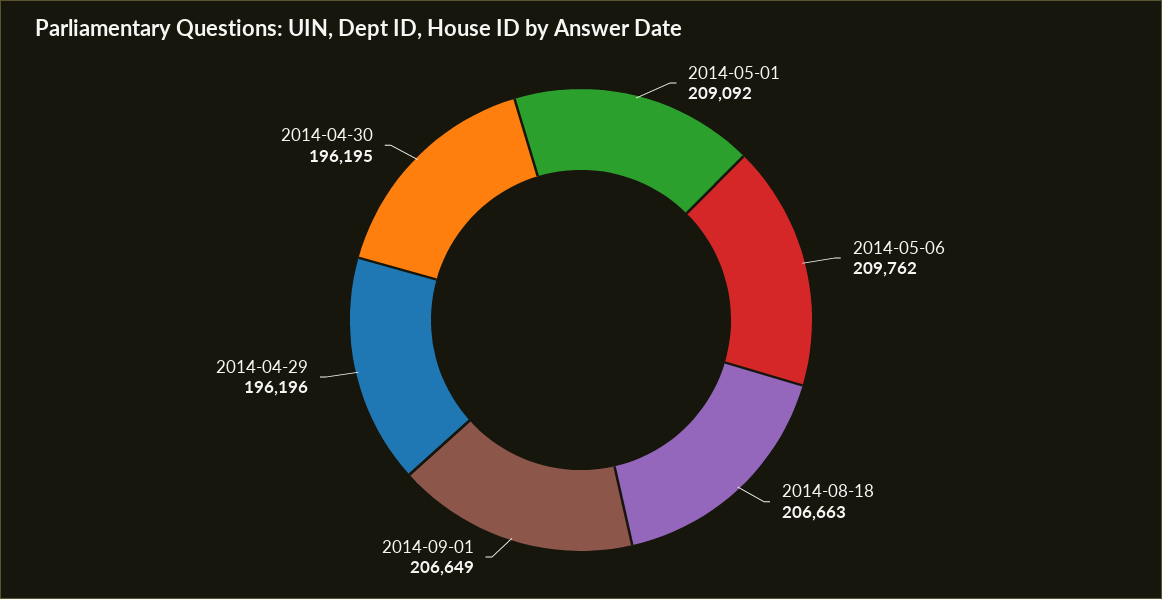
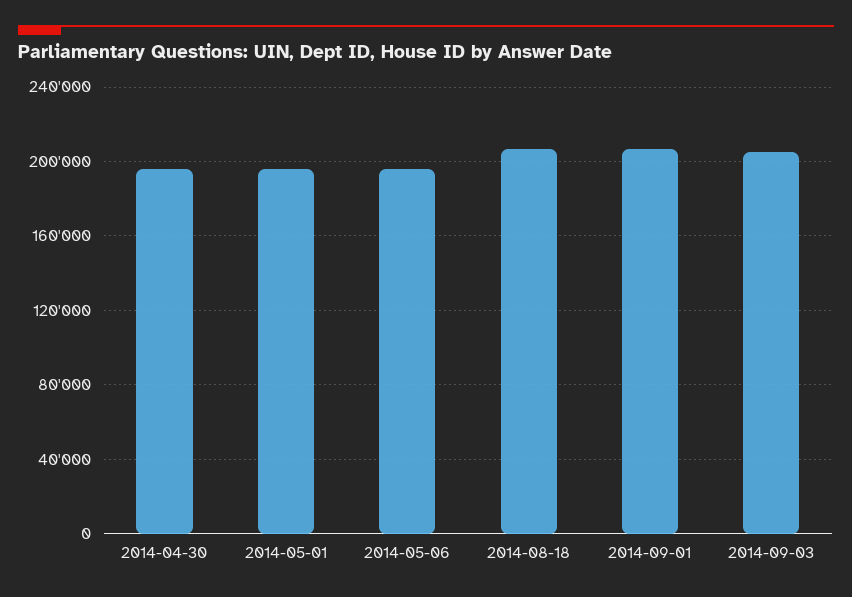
2014-05-01: 209092 -> 195000
2014-05-06: 209762 -> 195000
2014-04-29: 196196 -> none
2014-09-03: none -> 205000

